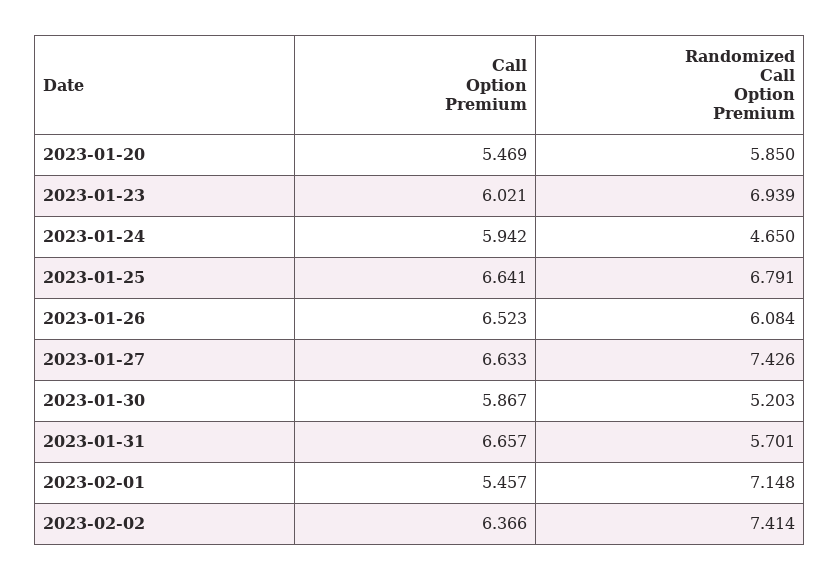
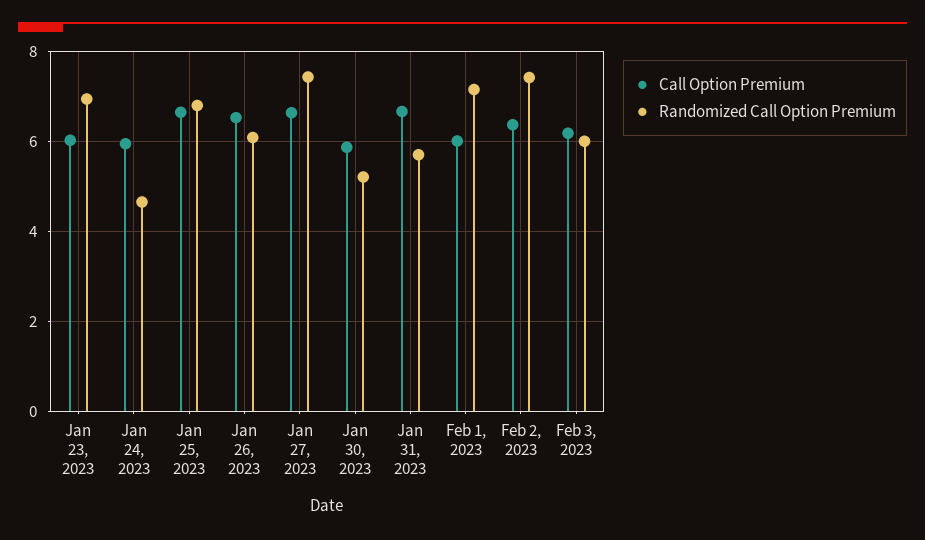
Call Option Premium, 2023-01-20: 5.469 -> none
Randomized Call Option Premium, 2023-01-20: 5.85 -> none
Call Option Premium, 2023-02-01: 5.457 -> 6
Call Option Premium, Feb 3, 2023: none -> 6.2
Randomized Call Option Premium, Feb 3, 2023: none -> 6

